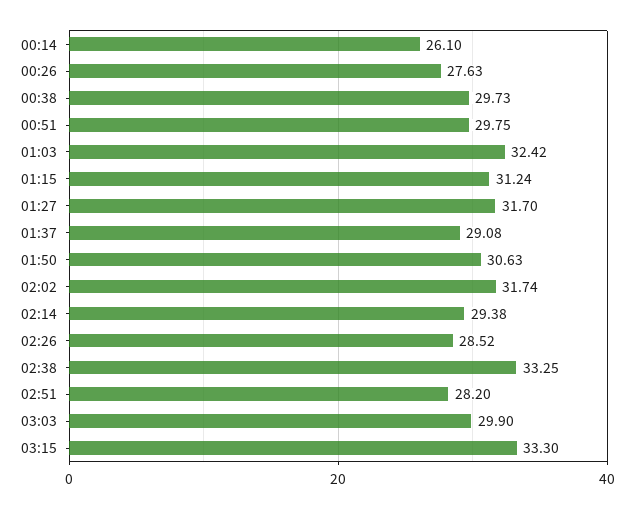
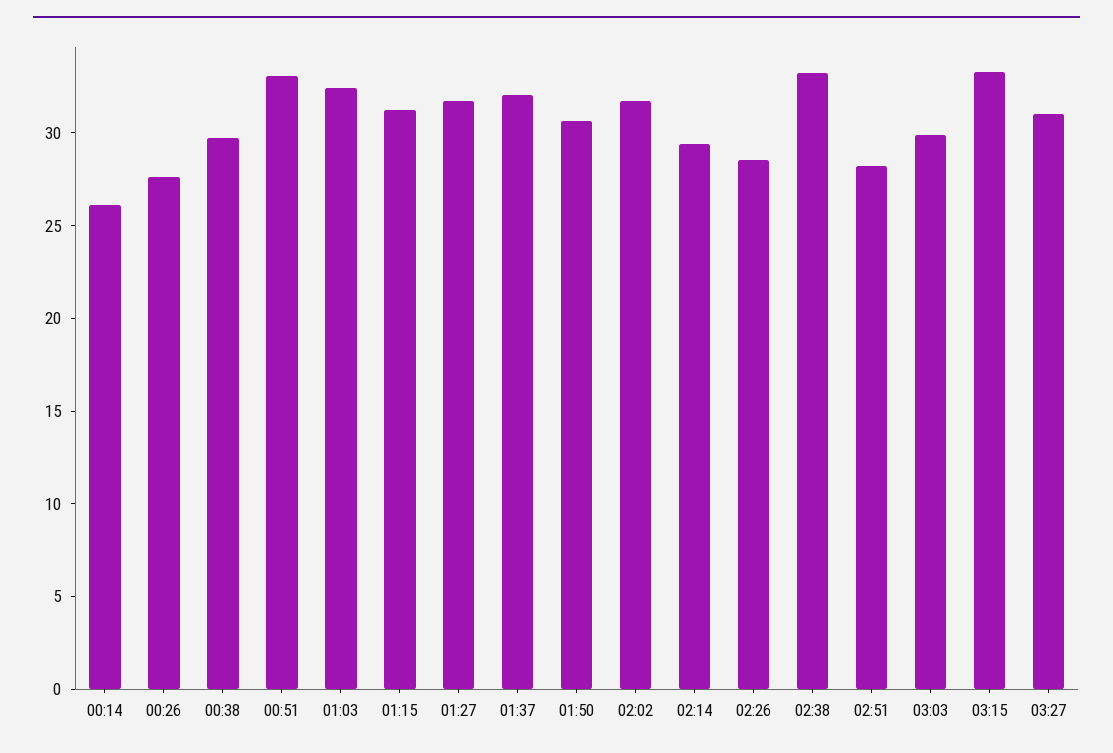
00:51: 29.75 -> 33
01:37: 29.08 -> 32
03:27: none -> 31

